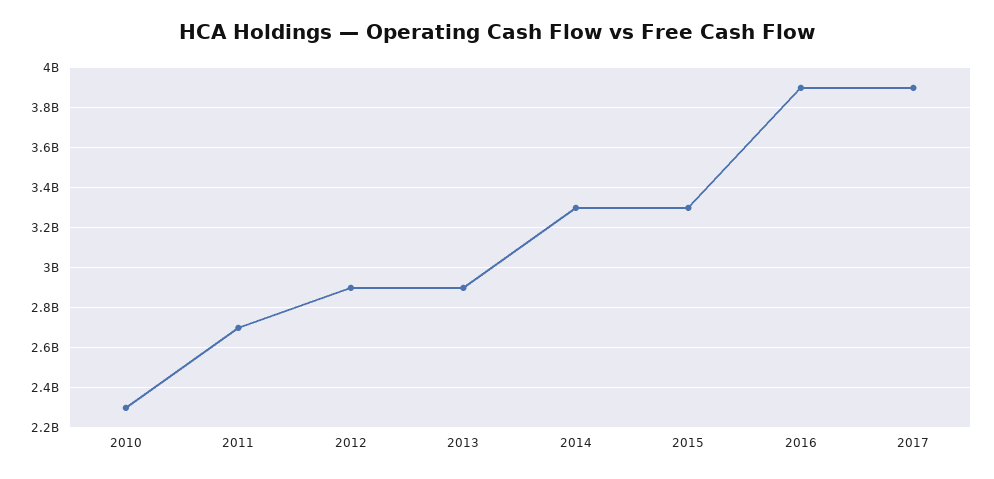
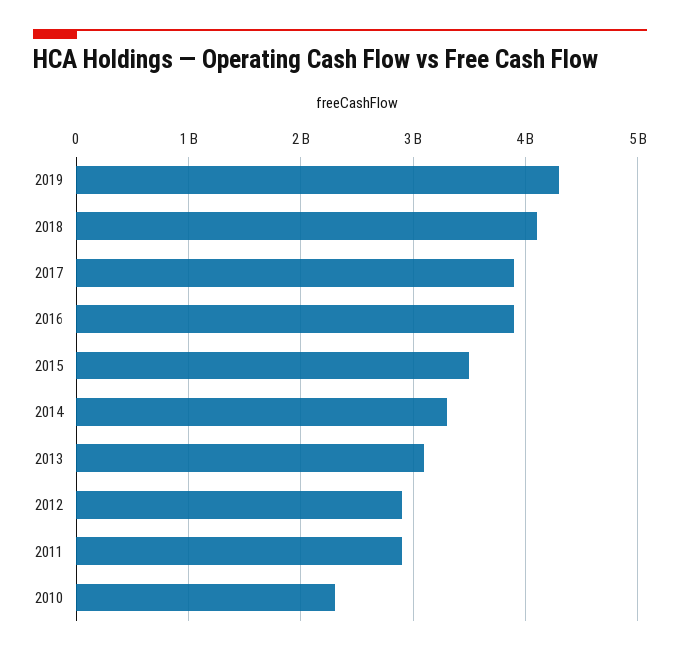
2011: 2700000000 -> 2900000000
2013: 2900000000 -> 3100000000
2015: 3300000000 -> 3500000000
2019: none -> 4300000000
2018: none -> 4100000000

